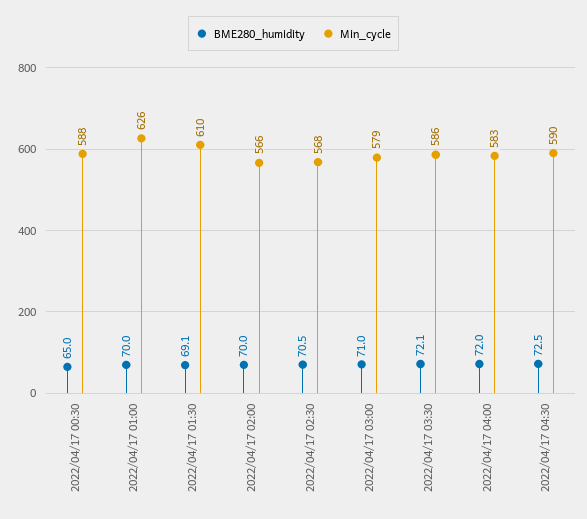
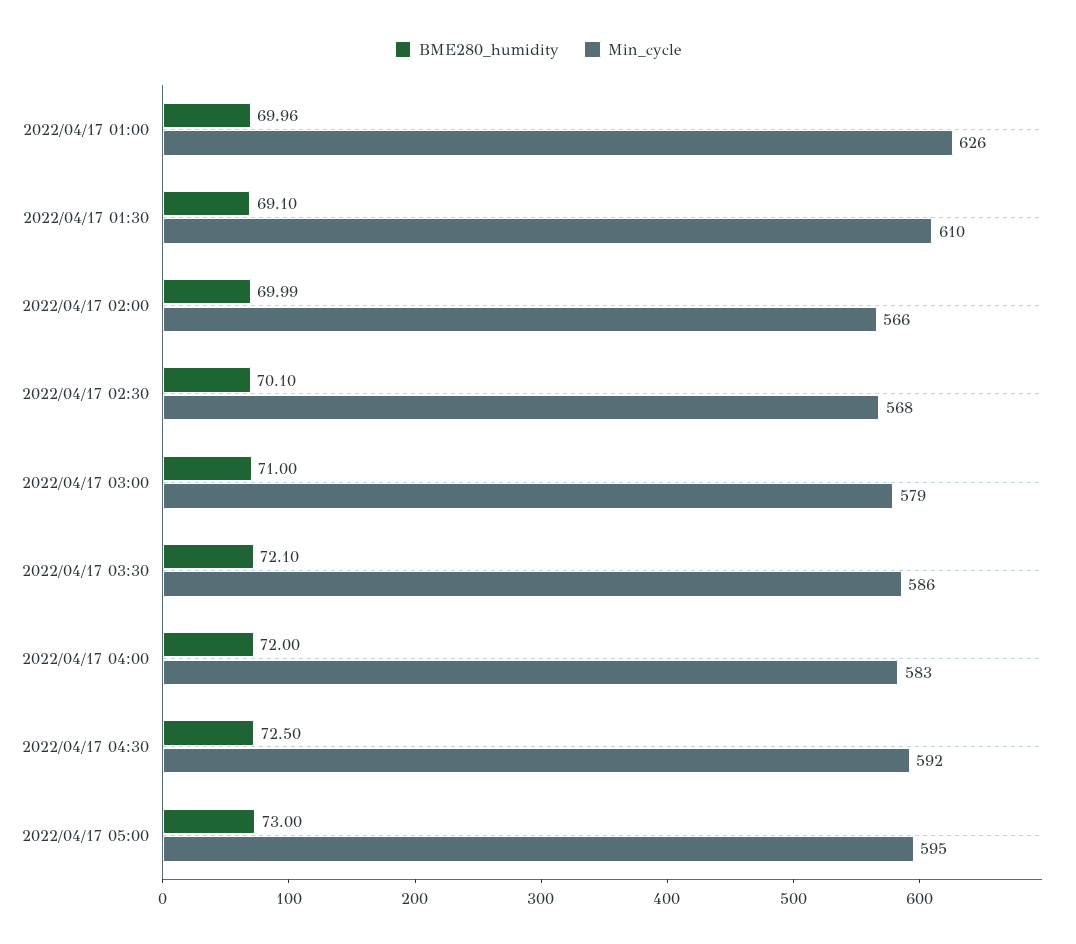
BME280_humidity, 2022/04/17 00:30: 65 -> none
Min_cycle, 2022/04/17 00:30: 588 -> none
BME280_humidity, 2022/04/17 02:30: 70.5 -> 70.1
Min_cycle, 2022/04/17 04:30: 590 -> 592
BME280_humidity, 2022/04/17 05:00: none -> 73
Min_cycle, 2022/04/17 05:00: none -> 595

